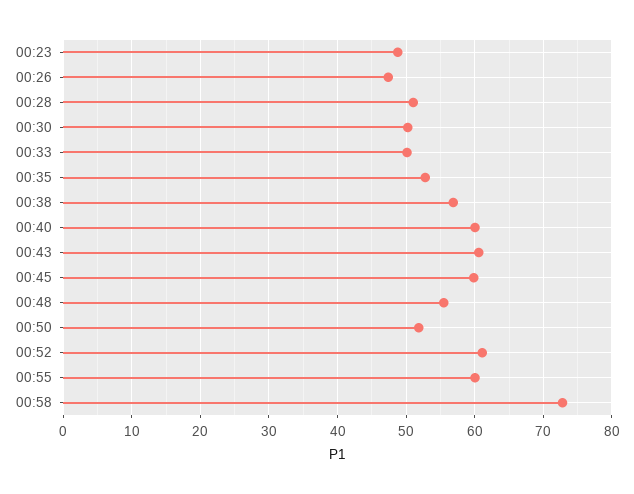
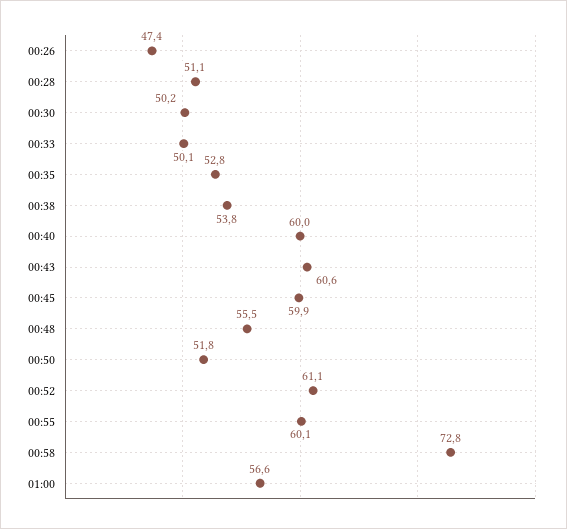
00:23: 49 -> none
00:38: 57 -> 53.8
01:00: none -> 56.6

